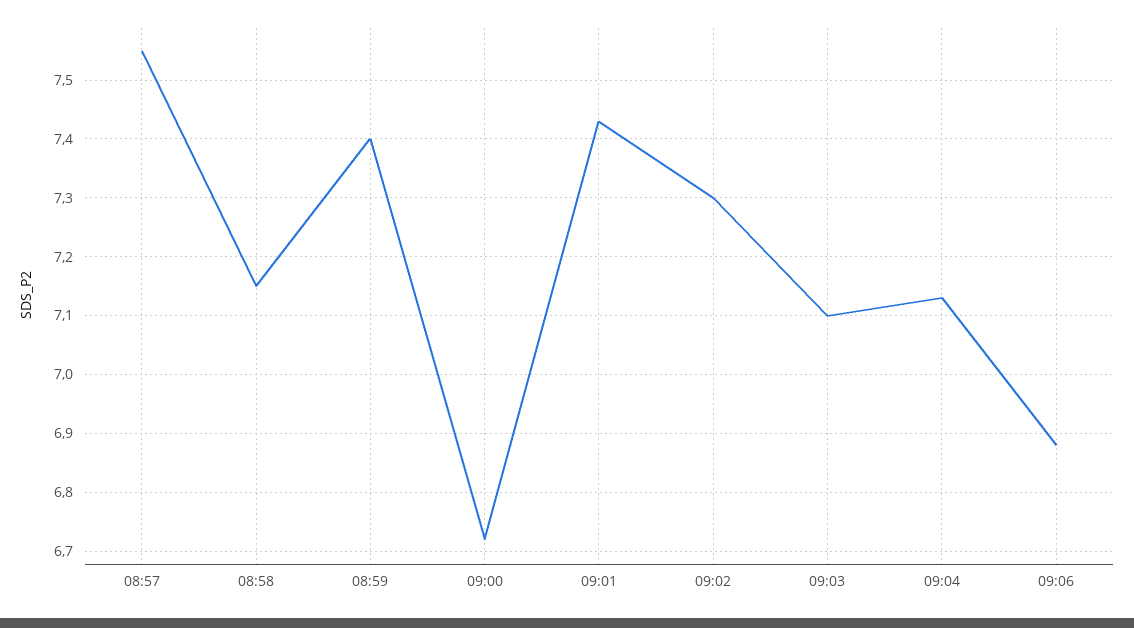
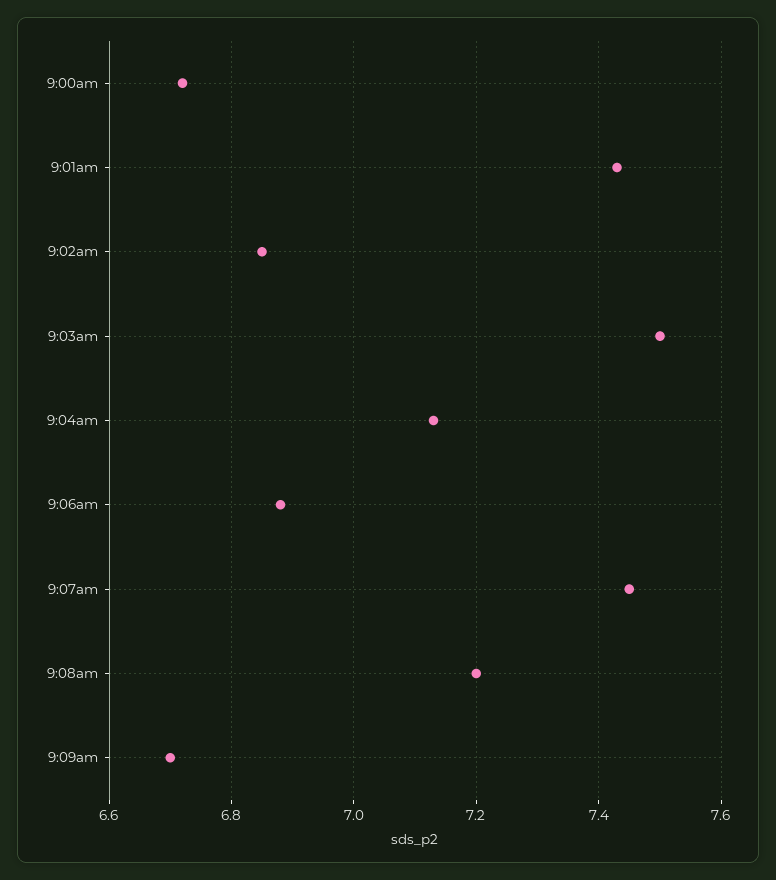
08:57: 7.55 -> none
08:58: 7.15 -> none
08:59: 7.4 -> none
09:02: 7.3 -> 6.85
09:03: 7.1 -> 7.5
9:07am: none -> 7.45
9:08am: none -> 7.2
9:09am: none -> 6.7

